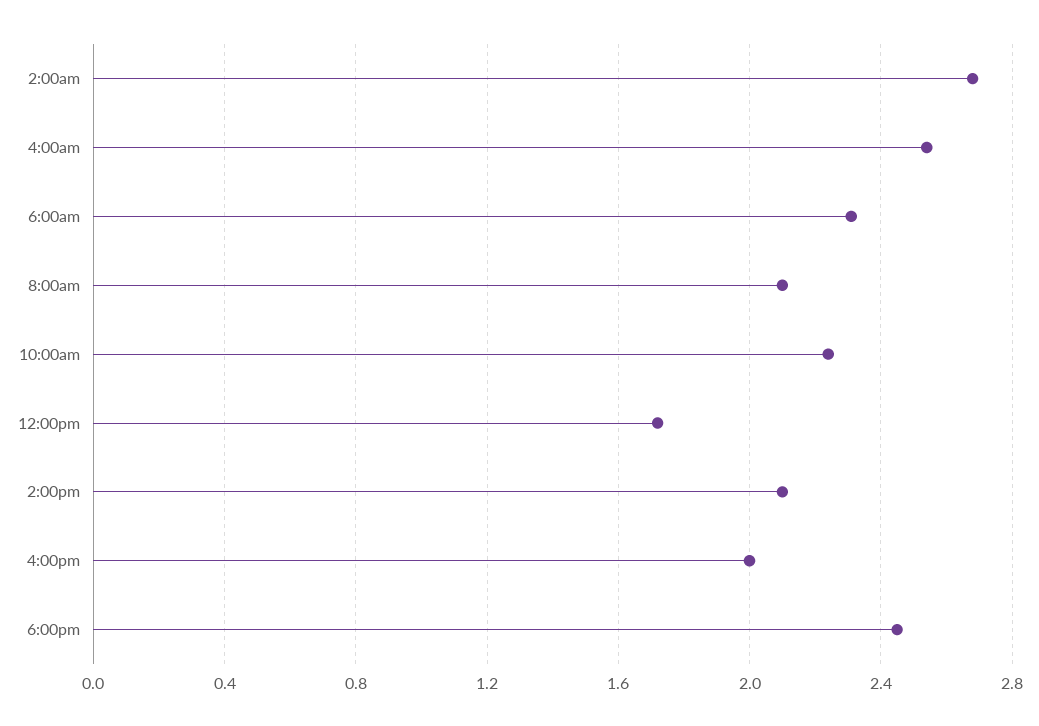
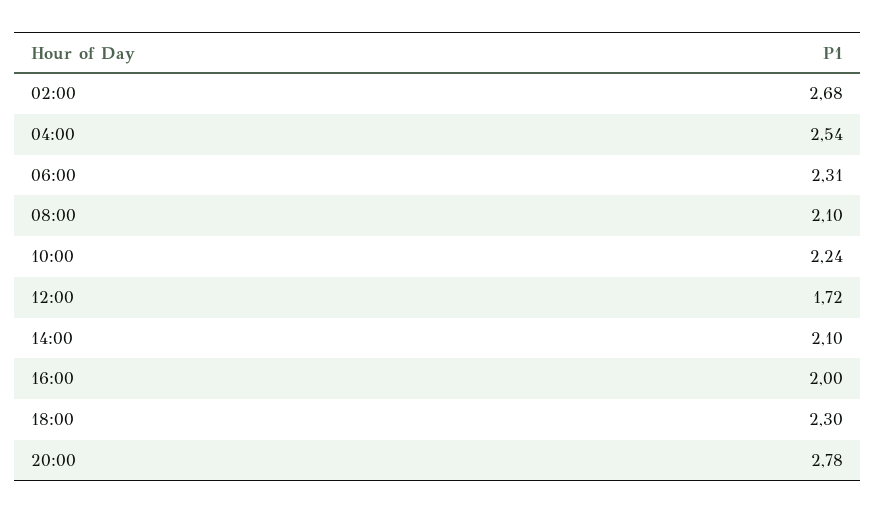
6:00pm: 2.45 -> 2.3
20:00: none -> 2.78

